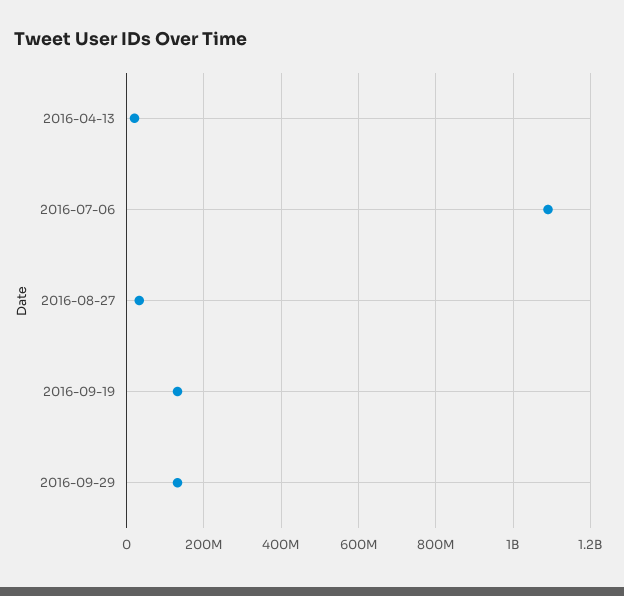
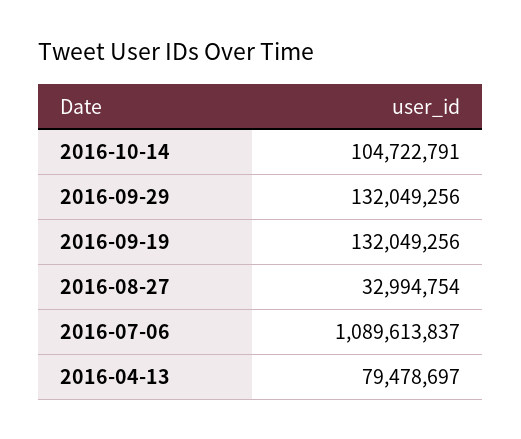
2016-04-13: 20000000 -> 79478697
2016-10-14: none -> 104722791

